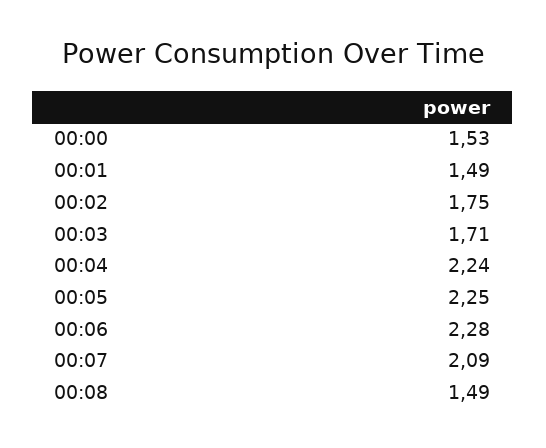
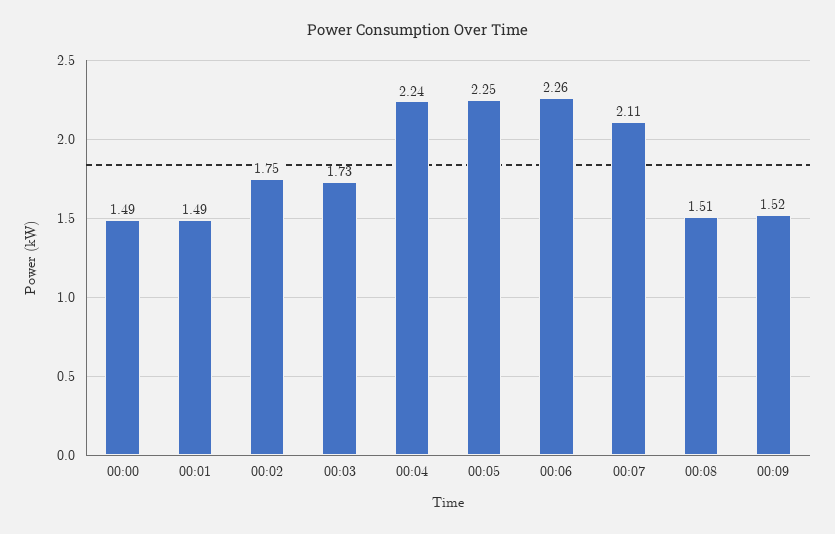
00:00: 1.53 -> 1.49
00:03: 1.71 -> 1.73
00:06: 2.28 -> 2.26
00:07: 2.09 -> 2.11
00:08: 1.49 -> 1.51
00:09: none -> 1.52

